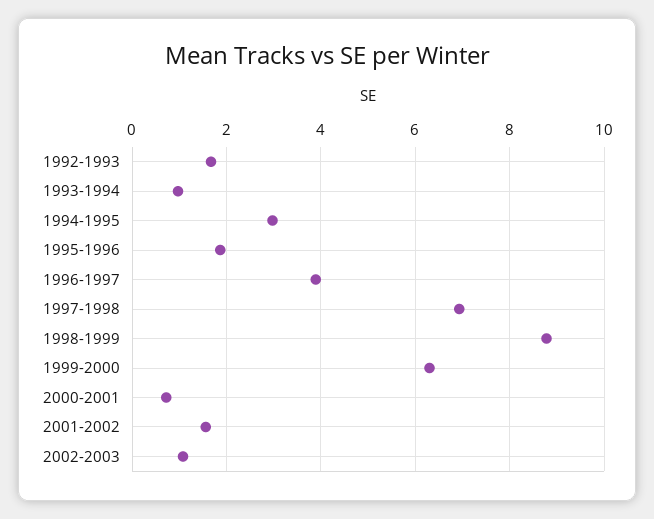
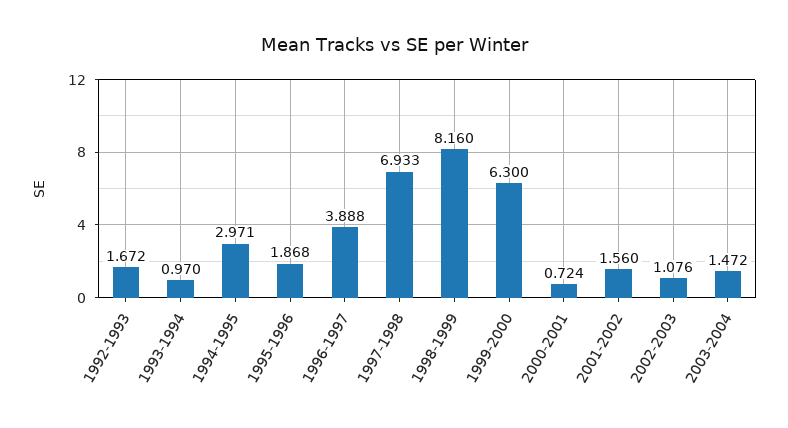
1998-1999: 8.8 -> 8.16
2003-2004: none -> 1.472

